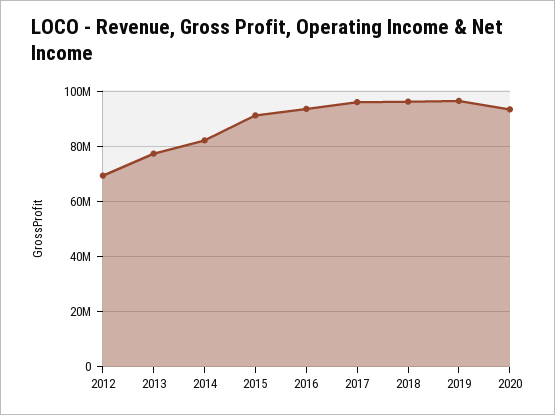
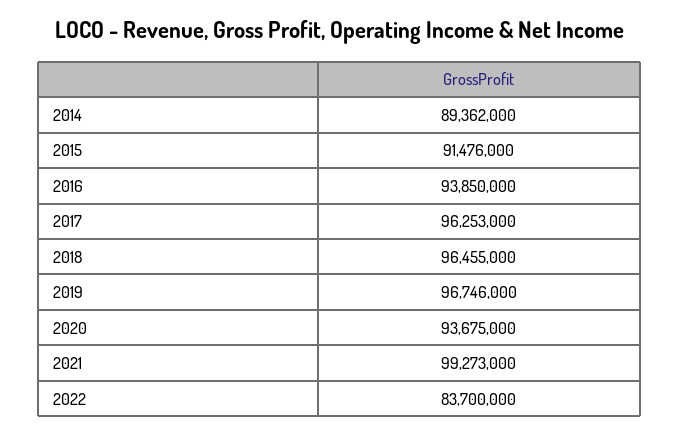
2012: 70000000 -> none
2013: 77500000 -> none
2014: 82500000 -> 89362000
2021: none -> 99273000
2022: none -> 83700000

